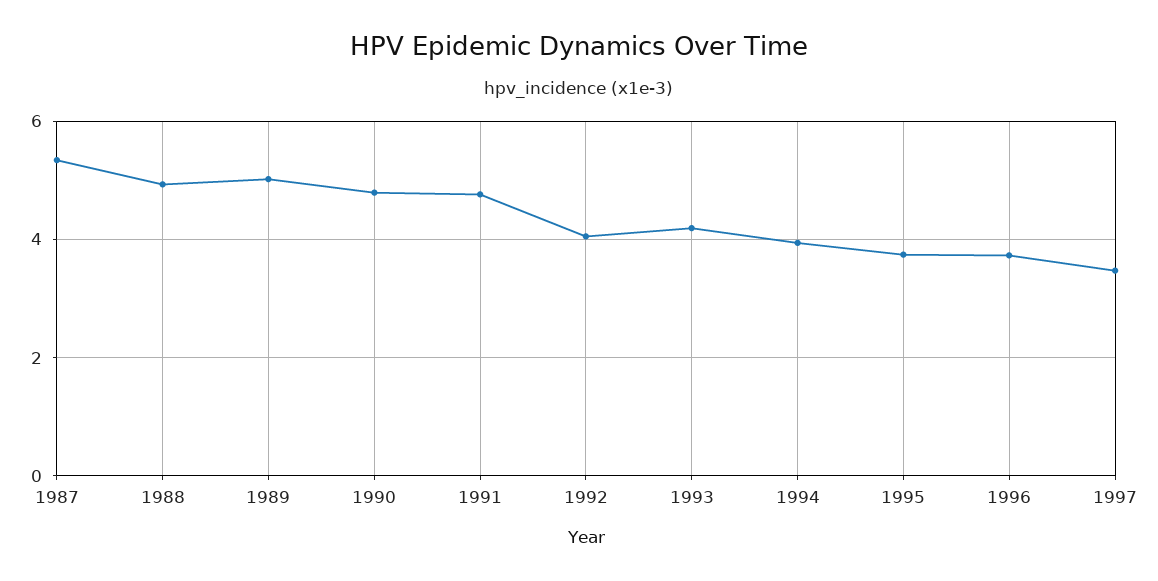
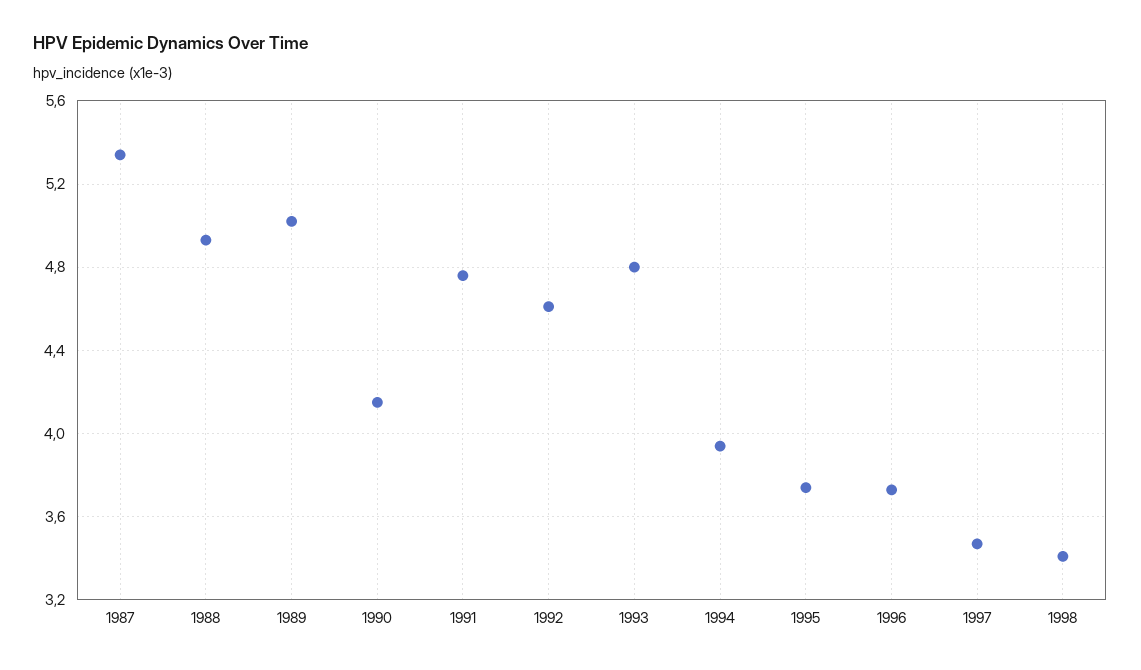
1990: 4.8 -> 4.15
1992: 4 -> 4.6
1993: 4.2 -> 4.8
1998: none -> 3.4

